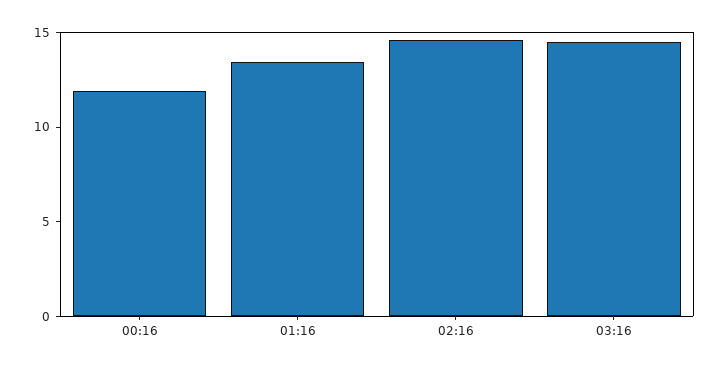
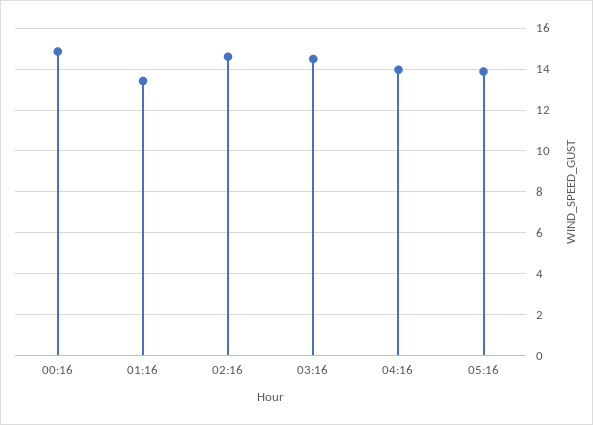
00:16: 12 -> 15
04:16: none -> 14
05:16: none -> 14

